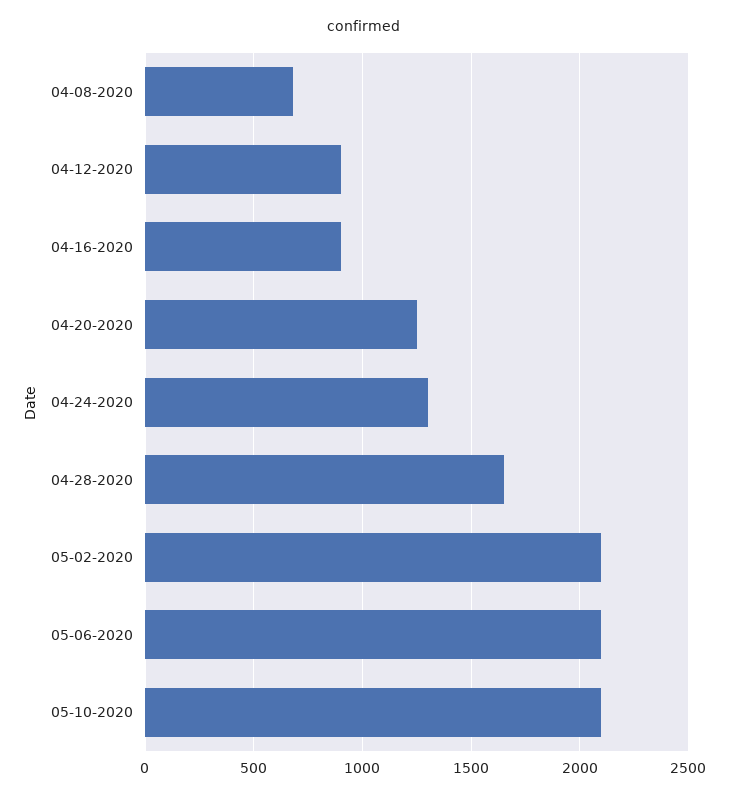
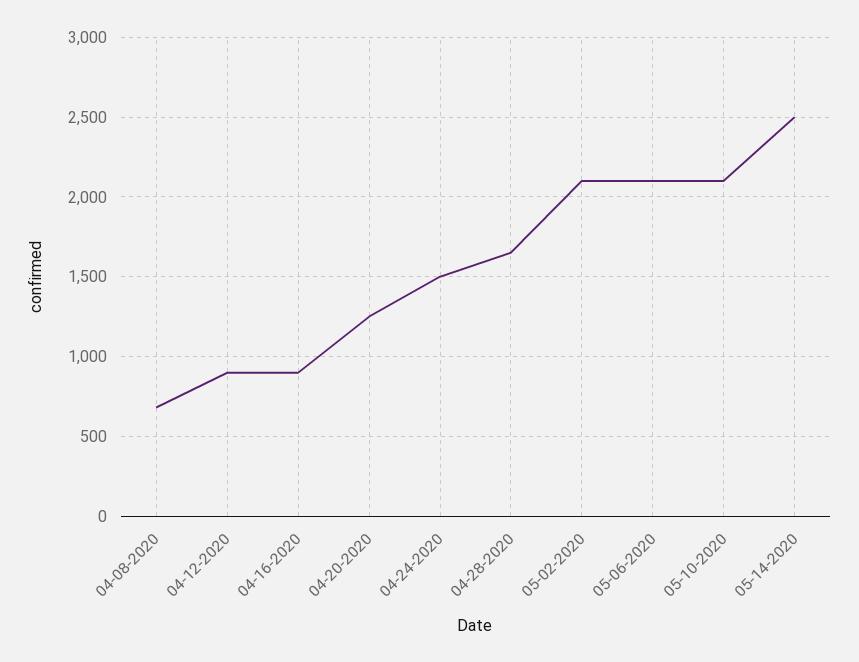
04-24-2020: 1300 -> 1500
05-14-2020: none -> 2500

